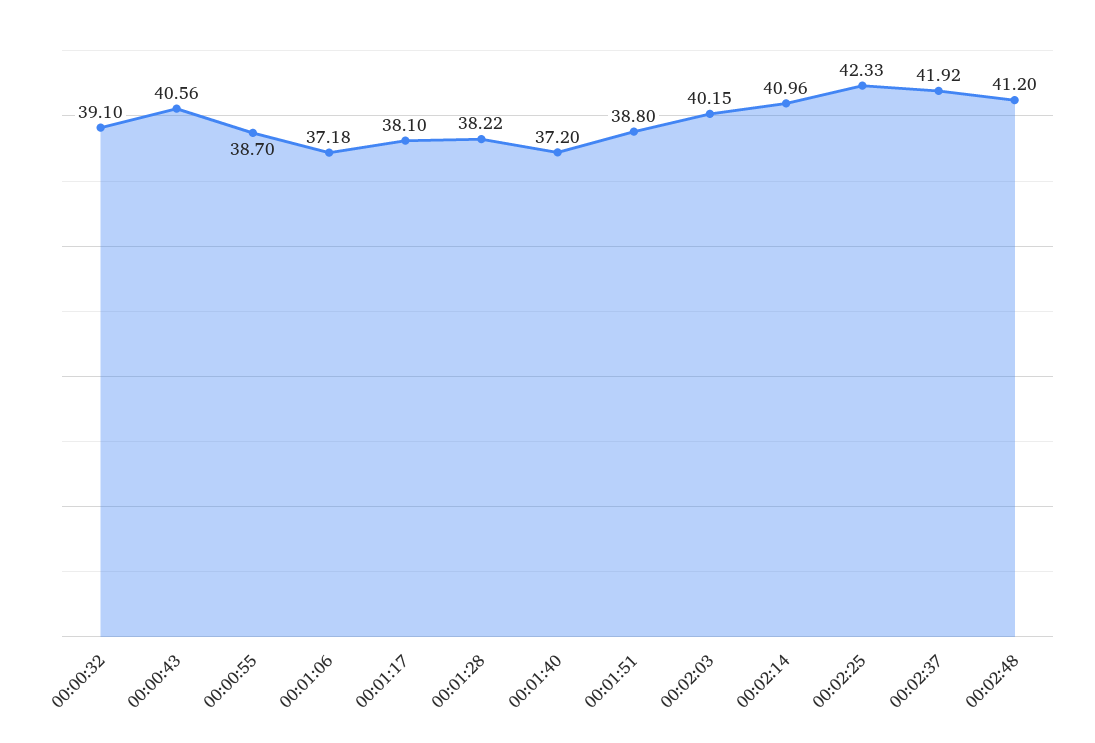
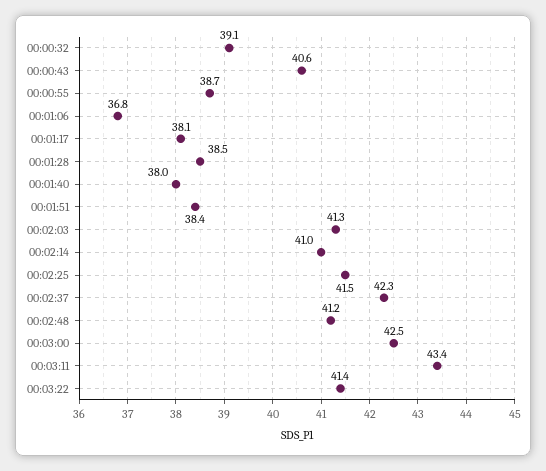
00:01:06: 37.18 -> 36.8
00:01:28: 38.22 -> 38.5
00:01:40: 37.2 -> 38
00:01:51: 38.8 -> 38.4
00:02:03: 40.15 -> 41.3
00:02:25: 42.33 -> 41.5
00:02:37: 41.92 -> 42.3
00:03:00: none -> 42.5
00:03:11: none -> 43.4
00:03:22: none -> 41.4

